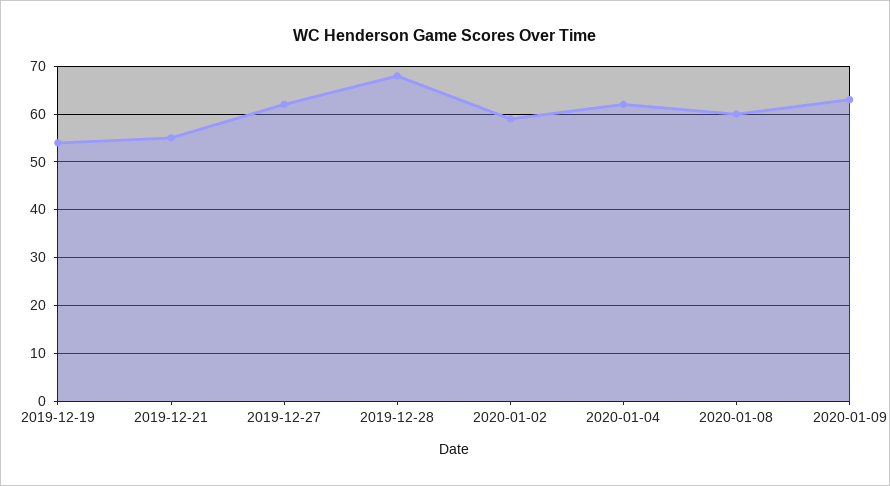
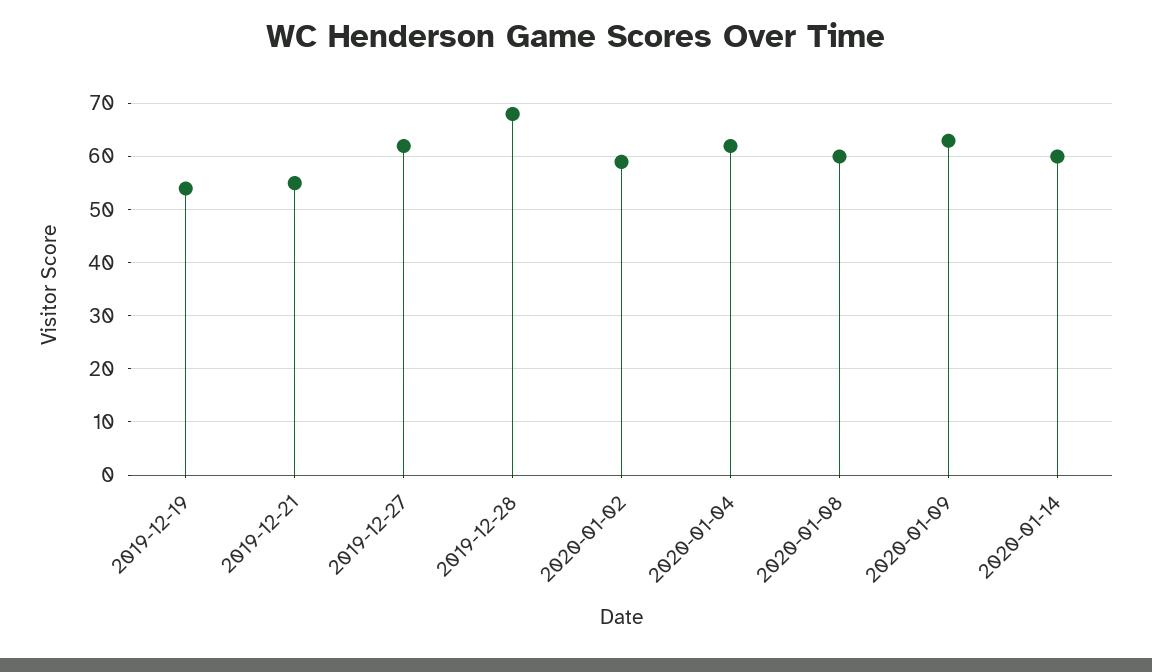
2020-01-14: none -> 60

